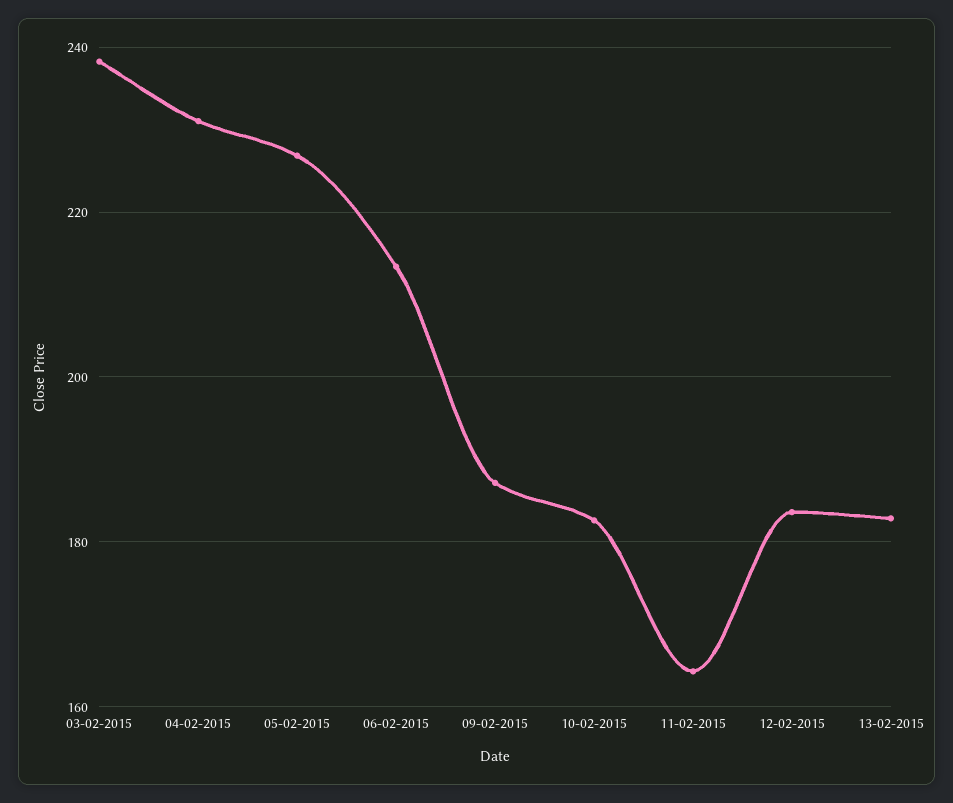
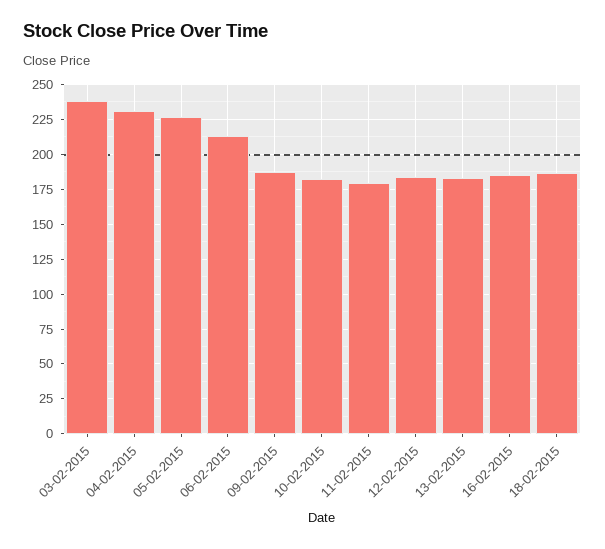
11-02-2015: 164 -> 180
16-02-2015: none -> 185
18-02-2015: none -> 185

